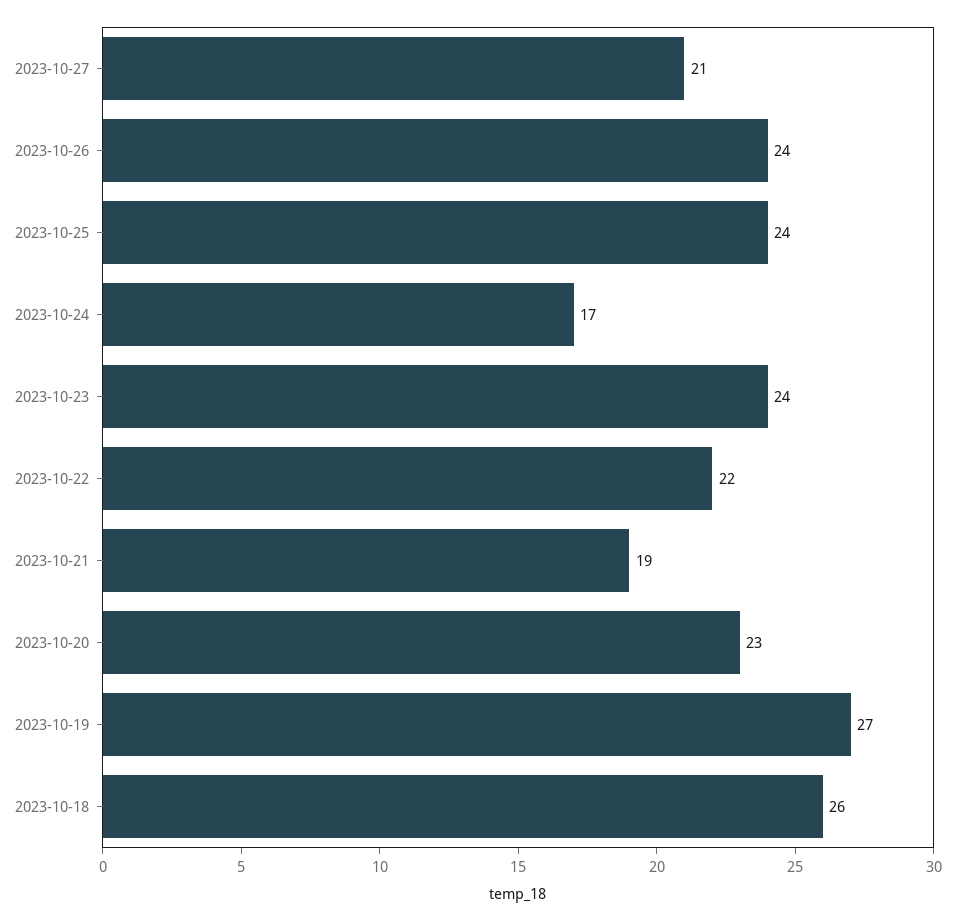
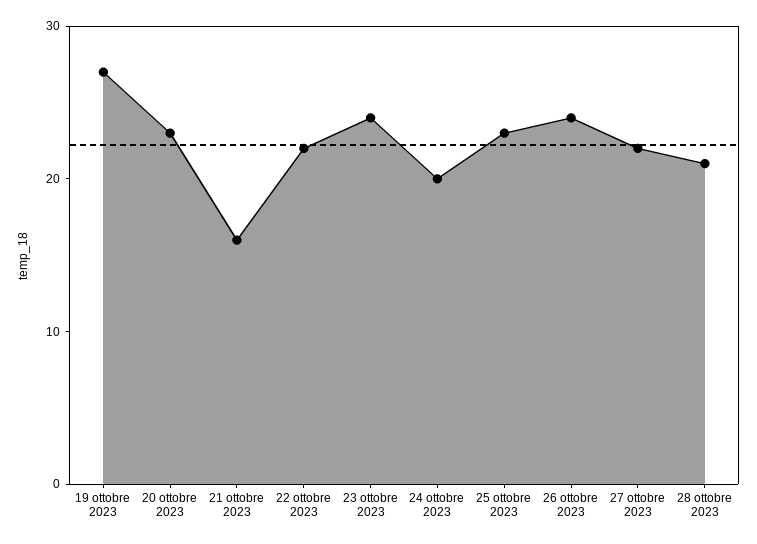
2023-10-27: 21 -> 22
2023-10-25: 24 -> 23
2023-10-24: 17 -> 20
2023-10-21: 19 -> 16
2023-10-18: 26 -> none
28 ottobre 2023: none -> 21

